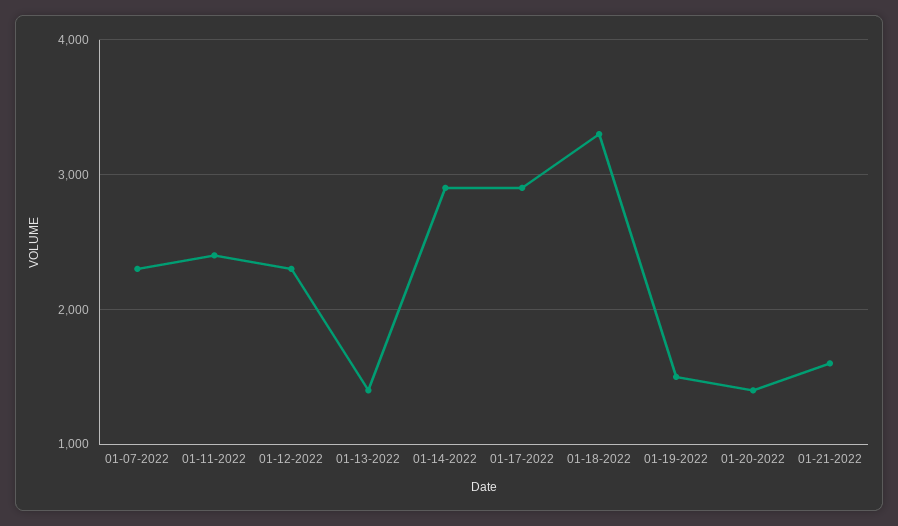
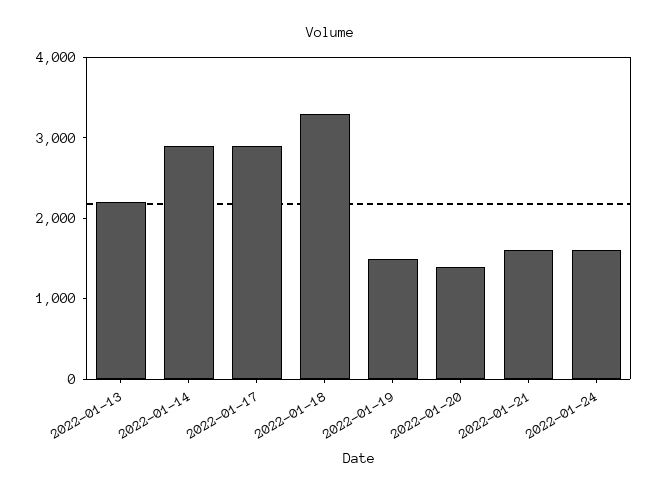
01-07-2022: 2300 -> none
01-11-2022: 2400 -> none
01-12-2022: 2300 -> none
01-13-2022: 1400 -> 2200
2022-01-24: none -> 1600

